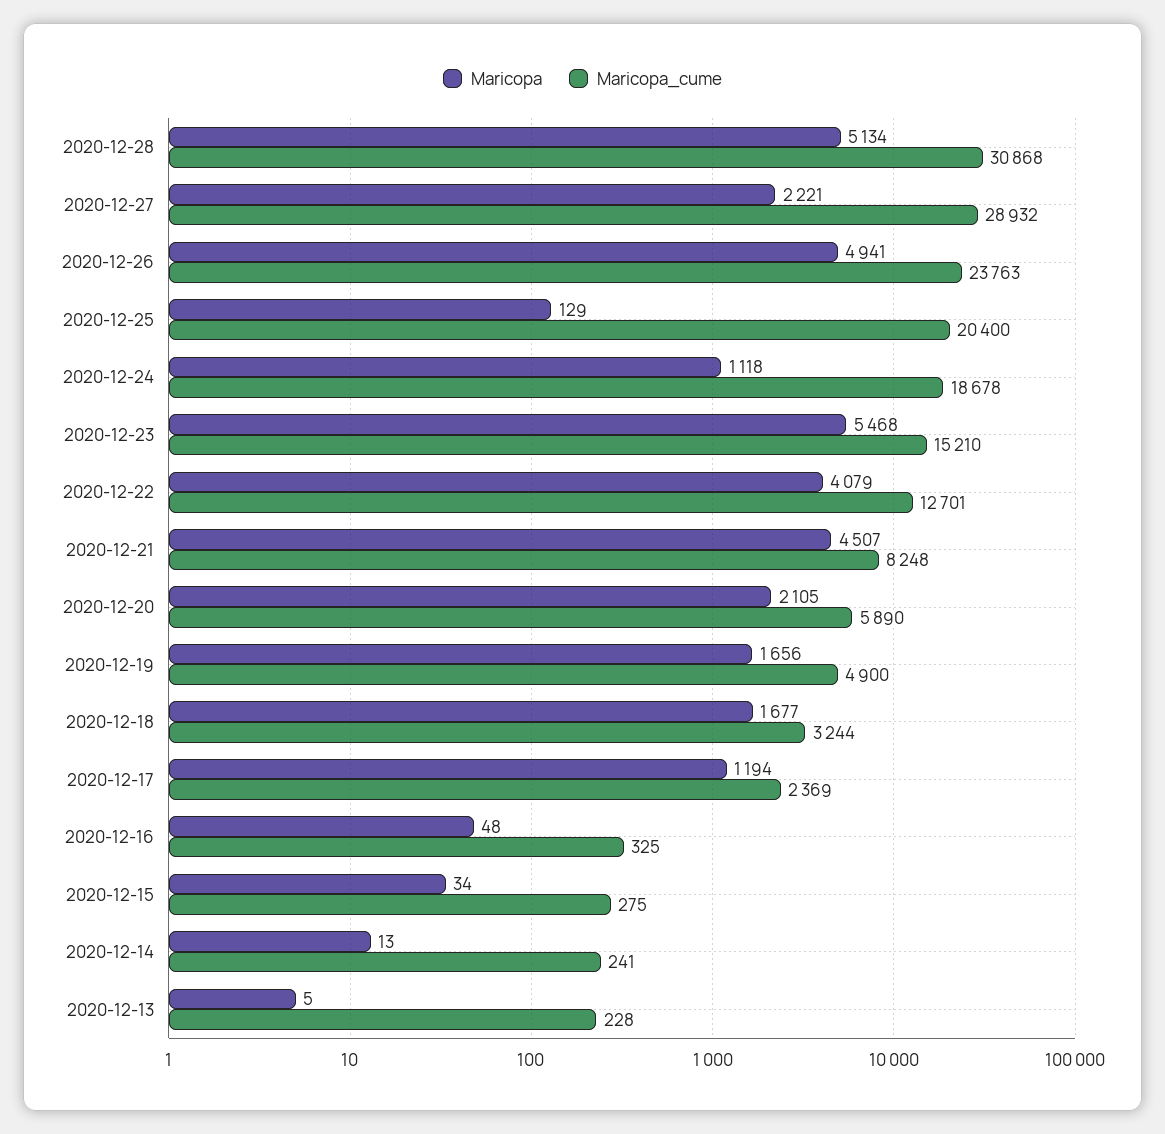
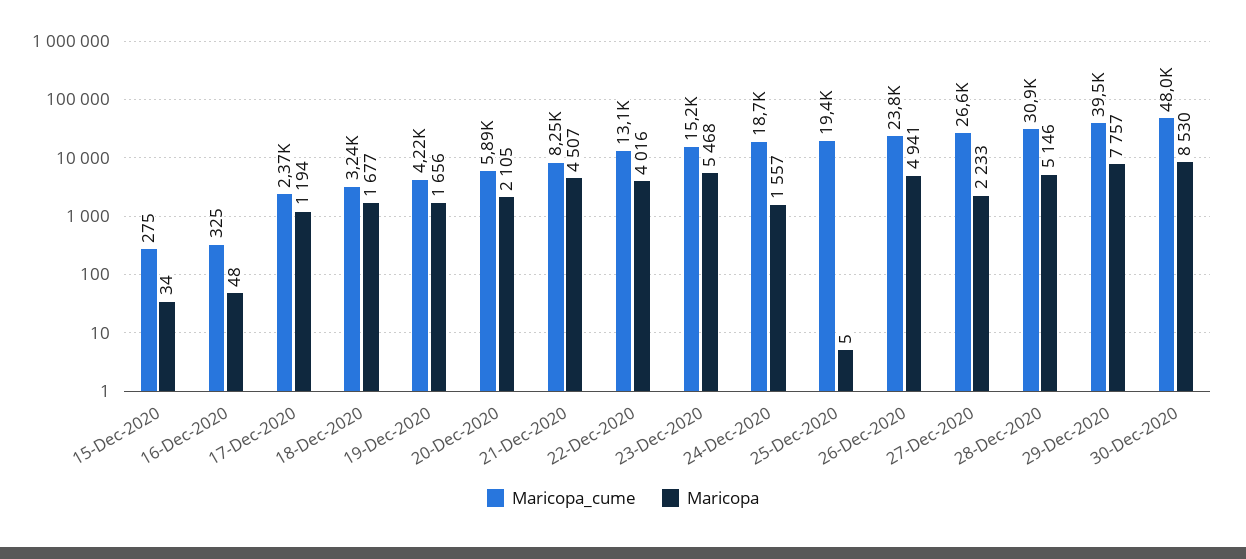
Maricopa, 2020-12-28: 5134 -> 5146
Maricopa, 2020-12-27: 2221 -> 2233
Maricopa_cume, 2020-12-27: 28932 -> 26600
Maricopa, 2020-12-25: 129 -> 5
Maricopa_cume, 2020-12-25: 20400 -> 19400
Maricopa, 2020-12-24: 1118 -> 1557
Maricopa, 2020-12-22: 4079 -> 4016
Maricopa_cume, 2020-12-22: 12701 -> 13100
Maricopa_cume, 2020-12-19: 4900 -> 4220
Maricopa, 2020-12-14: 13 -> none
Maricopa_cume, 2020-12-14: 241 -> none
Maricopa, 2020-12-13: 5 -> none
Maricopa_cume, 2020-12-13: 228 -> none
Maricopa_cume, 29-Dec-2020: none -> 39500
Maricopa, 29-Dec-2020: none -> 7757
Maricopa_cume, 30-Dec-2020: none -> 48000
Maricopa, 30-Dec-2020: none -> 8530

